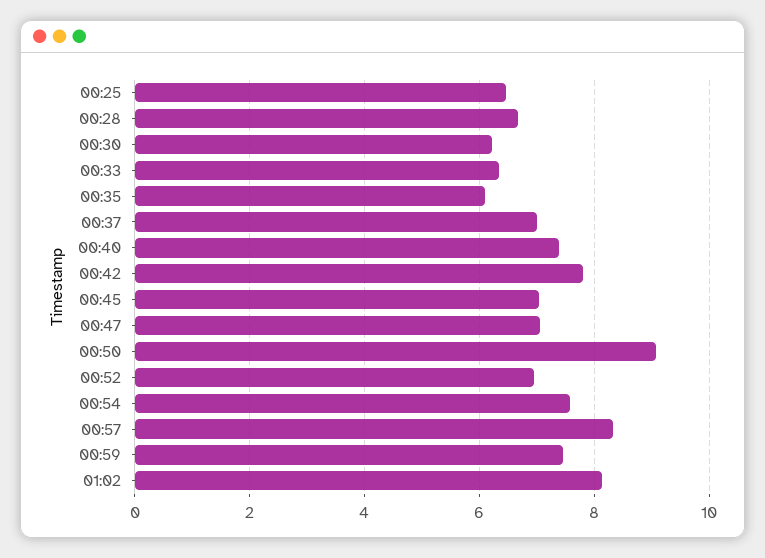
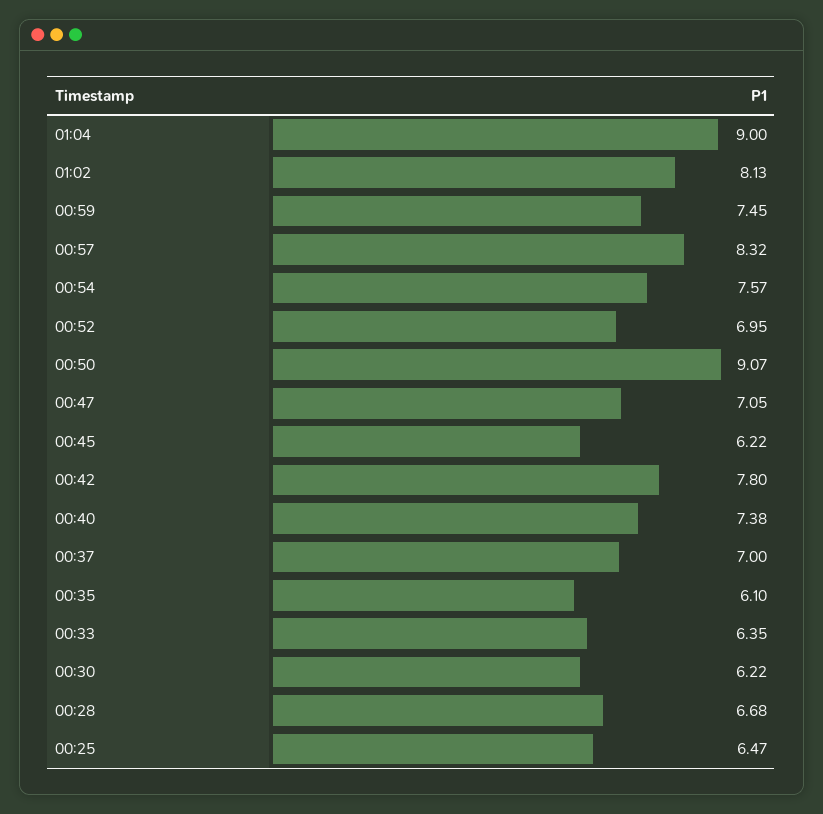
00:45: 7 -> 6.22
01:04: none -> 9

